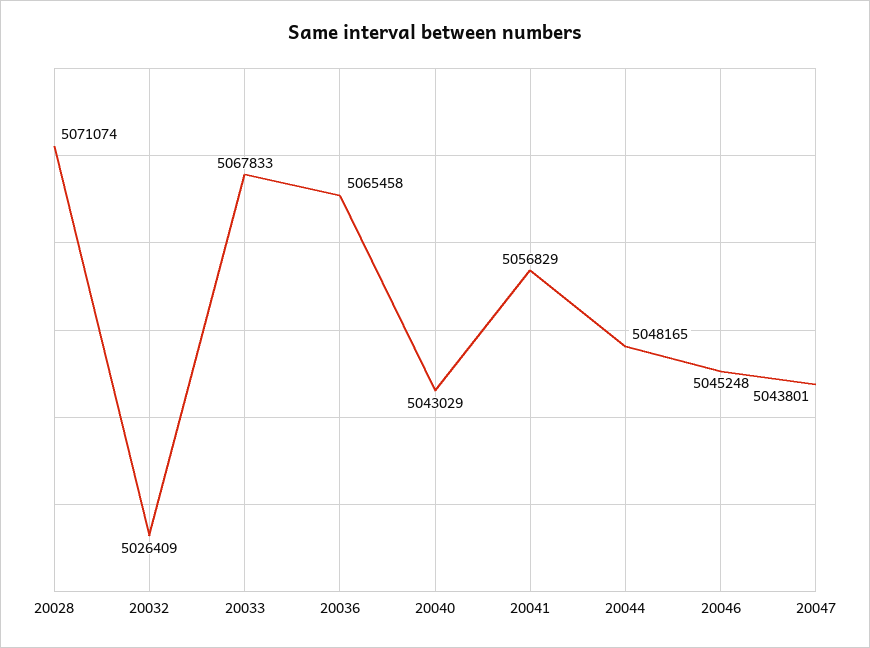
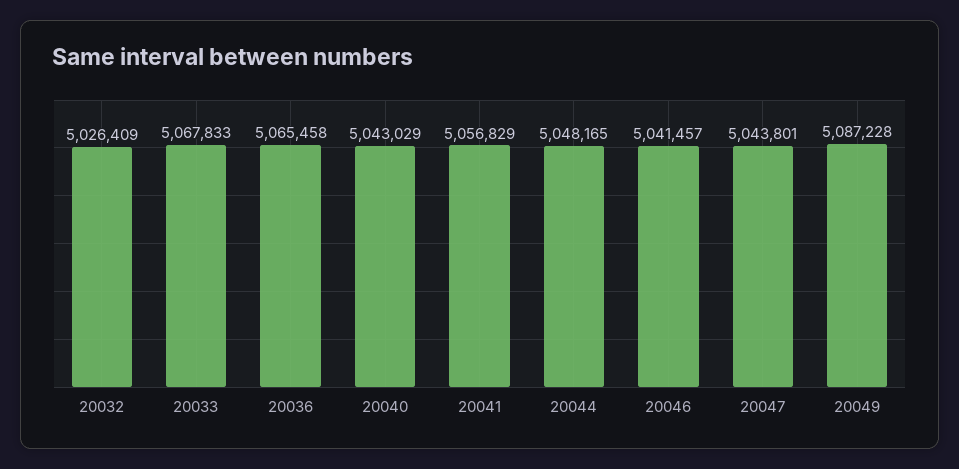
20028: 5071074 -> none
20046: 5045248 -> 5041457
20049: none -> 5087228

